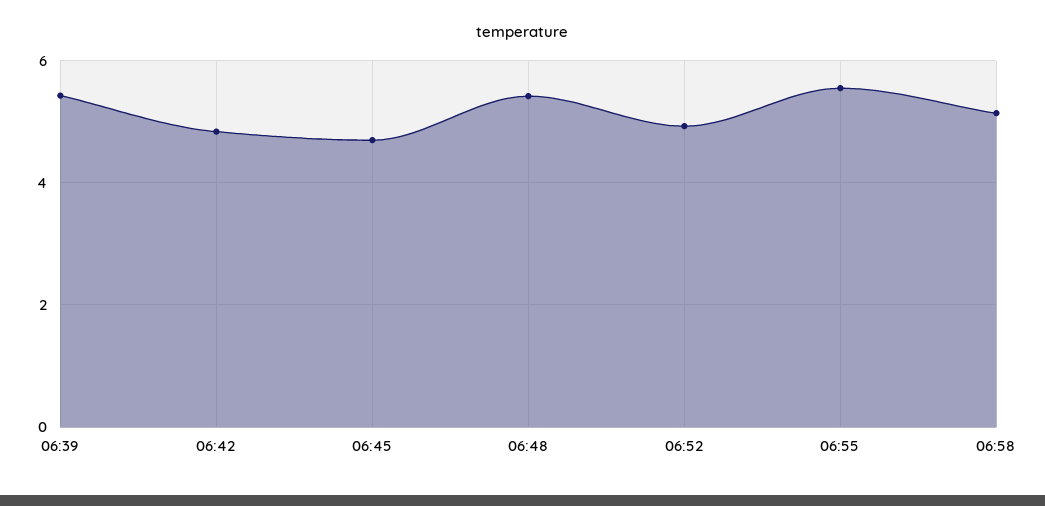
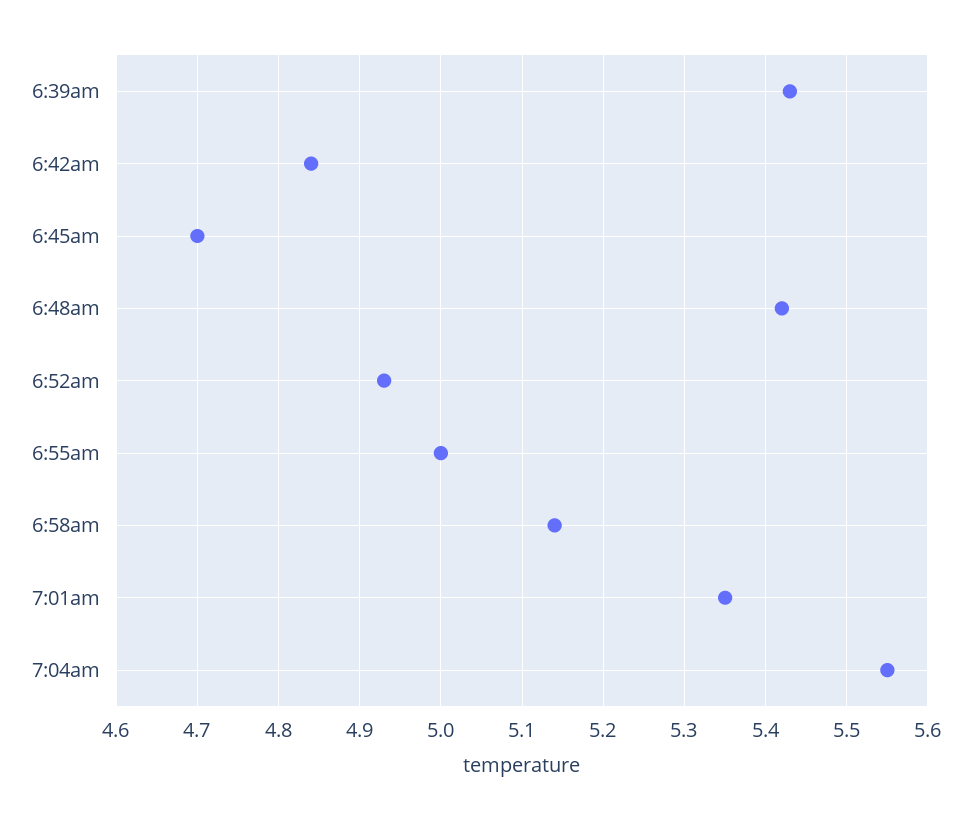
06:55: 5.6 -> 5
7:01am: none -> 5.35
7:04am: none -> 5.55

